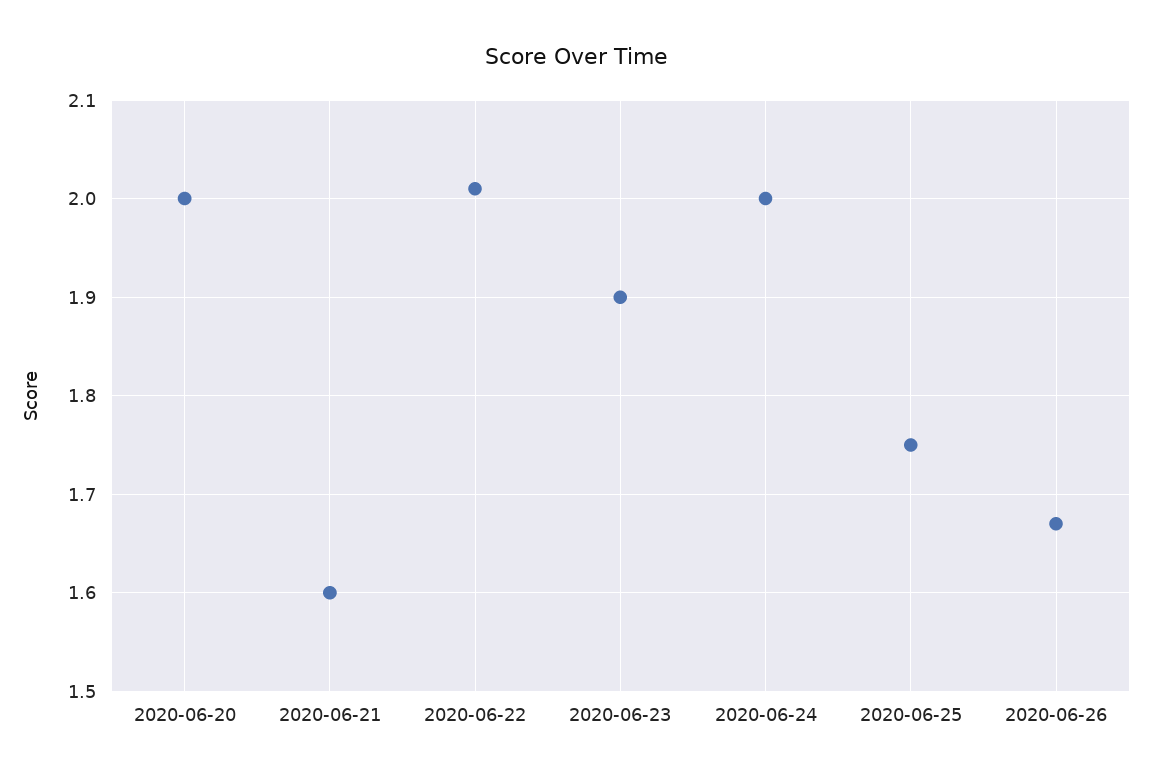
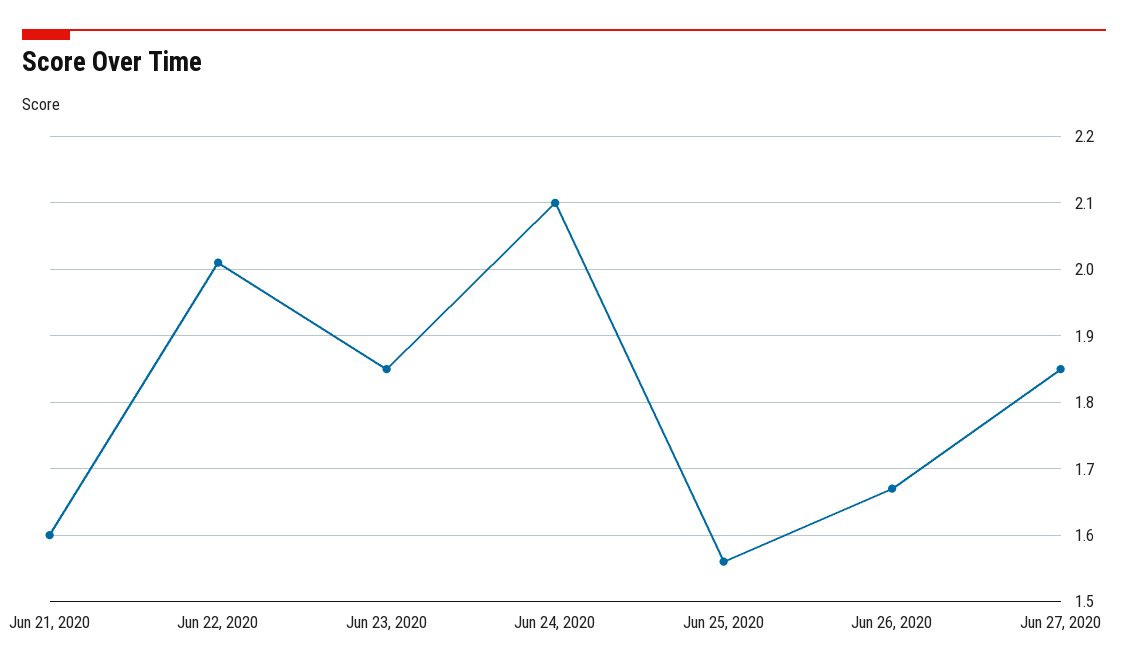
2020-06-20: 2 -> none
2020-06-23: 1.9 -> 1.85
2020-06-24: 2 -> 2.1
2020-06-25: 1.75 -> 1.56
Jun 27, 2020: none -> 1.85

